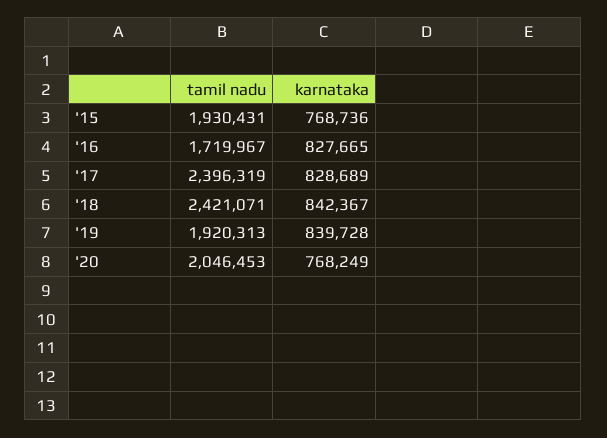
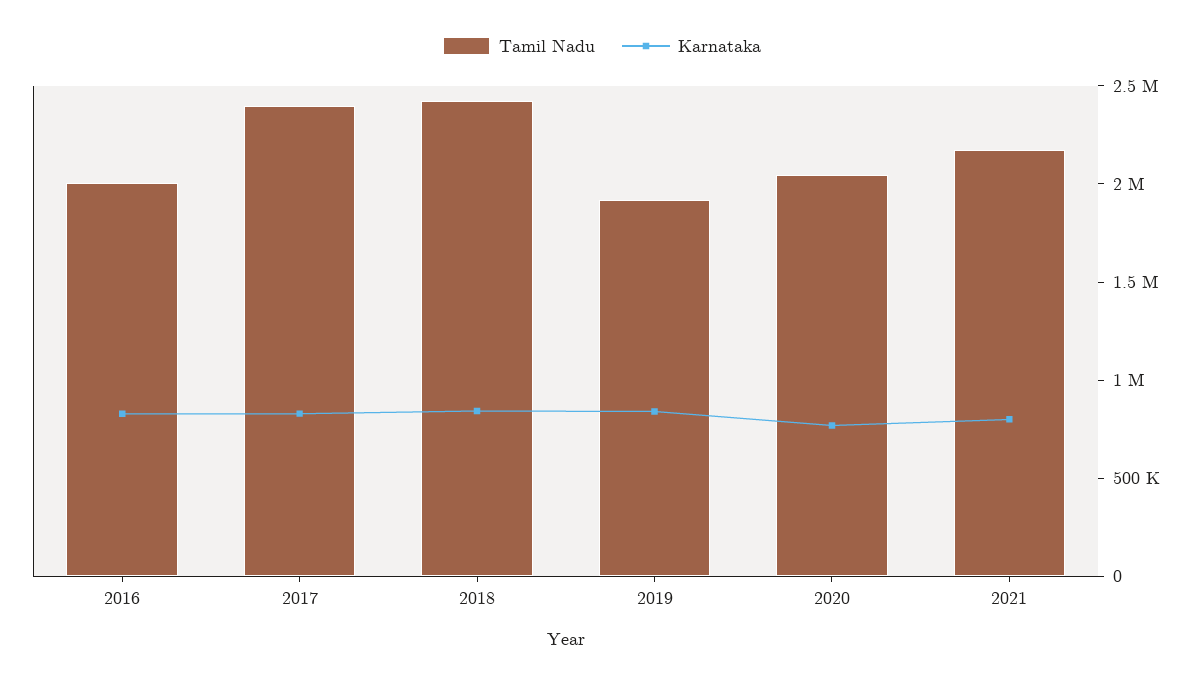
tamil nadu, '15: 1930431 -> none
karnataka, '15: 768736 -> none
tamil nadu, '16: 1719967 -> 2000000
tamil nadu, 2021: none -> 2200000
karnataka, 2021: none -> 800000

